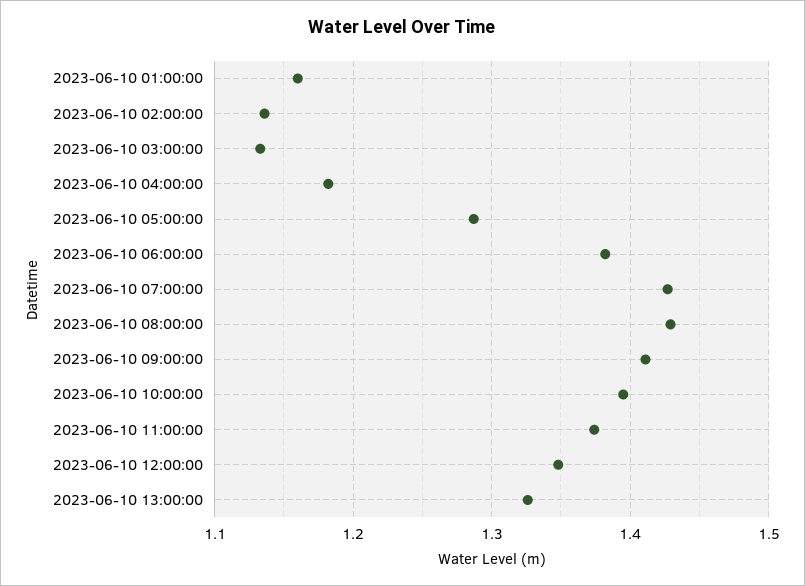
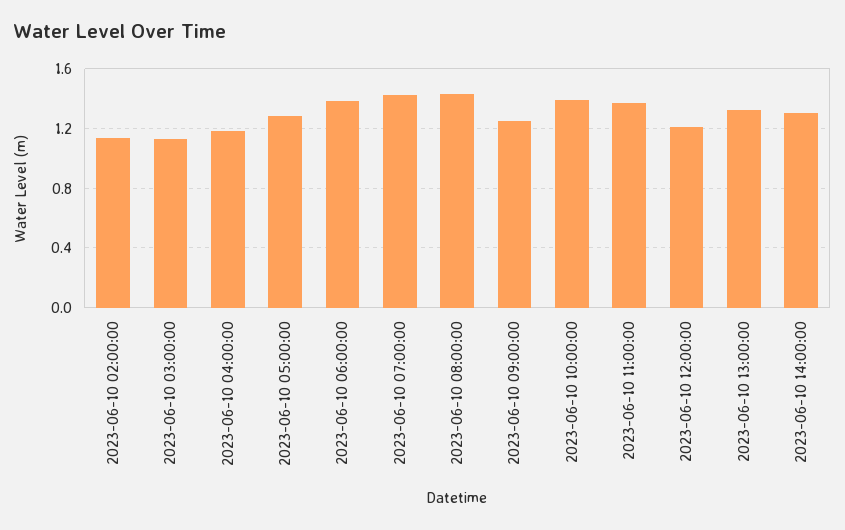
2023-06-10 01:00:00: 1.16 -> none
2023-06-10 09:00:00: 1.41 -> 1.25
2023-06-10 12:00:00: 1.35 -> 1.2
2023-06-10 14:00:00: none -> 1.3

